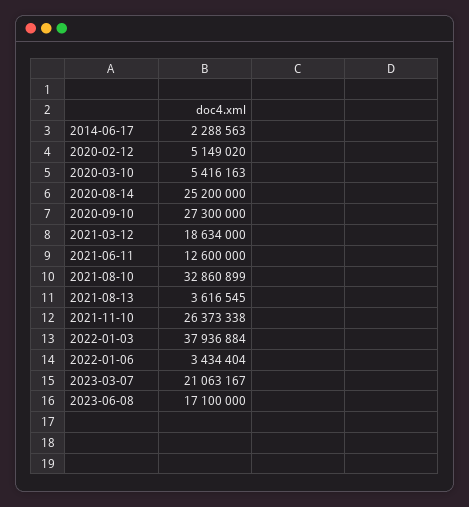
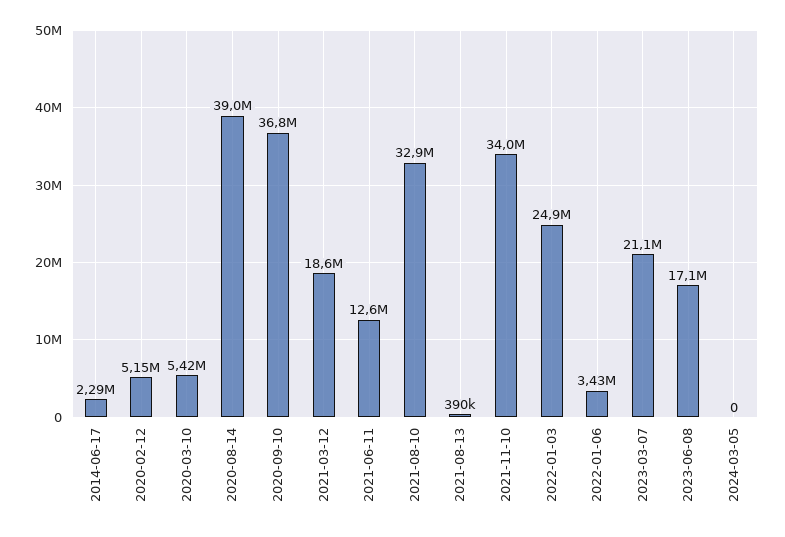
2020-08-14: 25200000 -> 39000000
2020-09-10: 27300000 -> 36800000
2021-08-13: 3616545 -> 390000
2021-11-10: 26373338 -> 34000000
2022-01-03: 37936884 -> 24900000
2024-03-05: none -> 0

